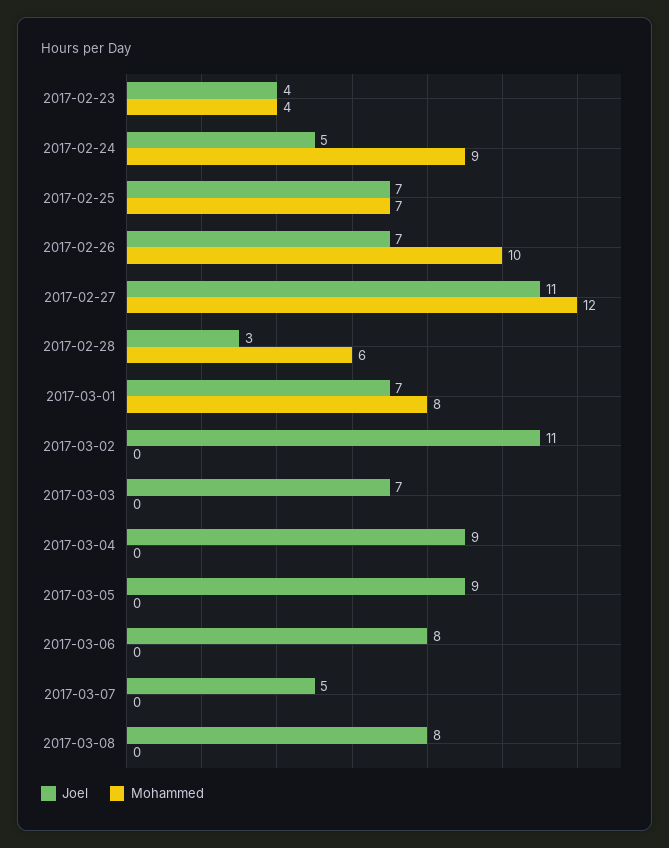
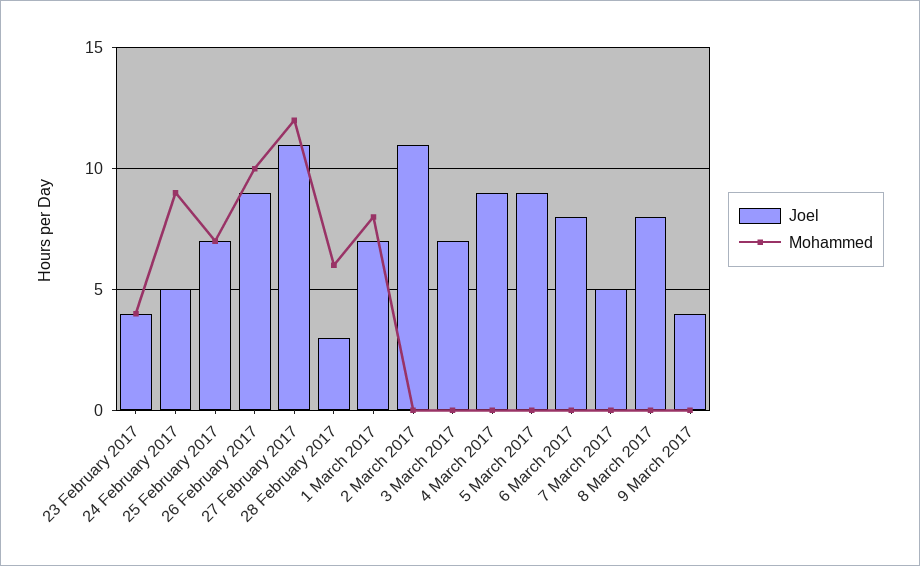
Joel, 2017-02-26: 7 -> 9
Joel, 9 March 2017: none -> 4
Mohammed, 9 March 2017: none -> 0

